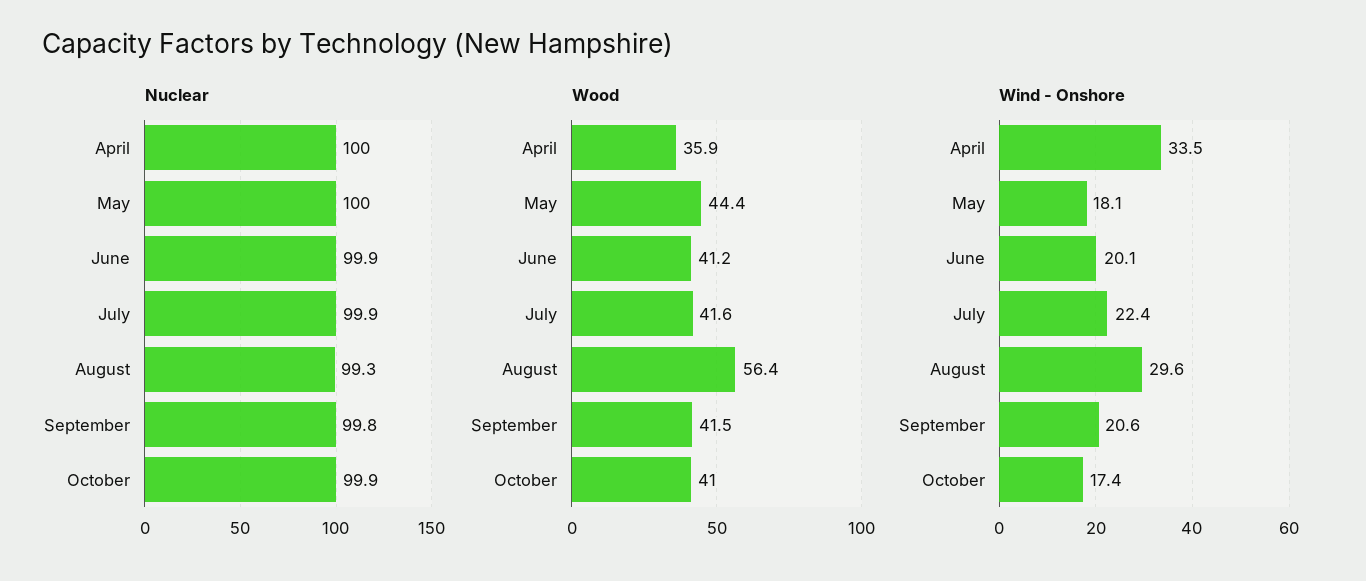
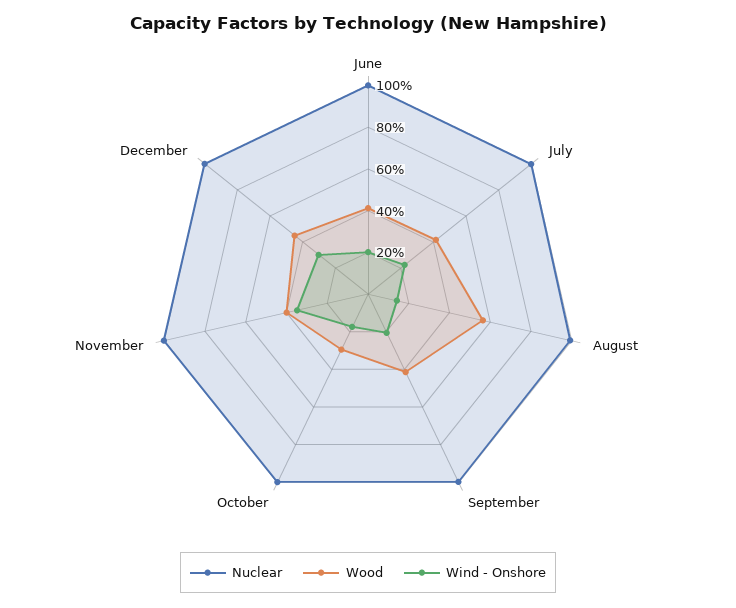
Nuclear, April: 100 -> none
Nuclear, May: 100 -> none
Wood, April: 35.9 -> none
Wood, May: 44.4 -> none
Wood, October: 41 -> 30
Wind - Onshore, April: 33.5 -> none
Wind - Onshore, May: 18.1 -> none
Wind - Onshore, August: 29.6 -> 15
Nuclear, November: none -> 100
Wood, November: none -> 40
Wind - Onshore, November: none -> 35
Nuclear, December: none -> 100
Wood, December: none -> 45
Wind - Onshore, December: none -> 30

